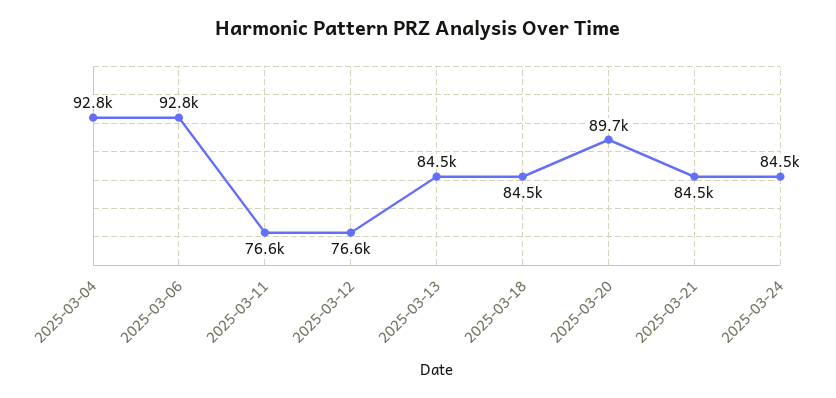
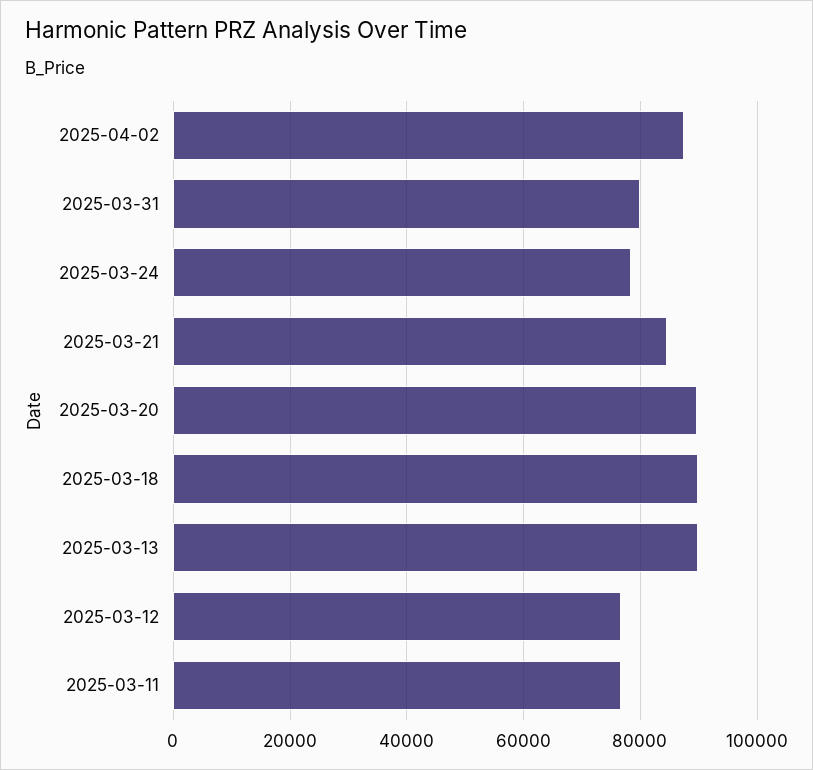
2025-03-04: 92800 -> none
2025-03-06: 92800 -> none
2025-03-13: 84500 -> 90000
2025-03-18: 84500 -> 90000
2025-03-24: 84500 -> 78000
2025-04-02: none -> 88000
2025-03-31: none -> 80000

